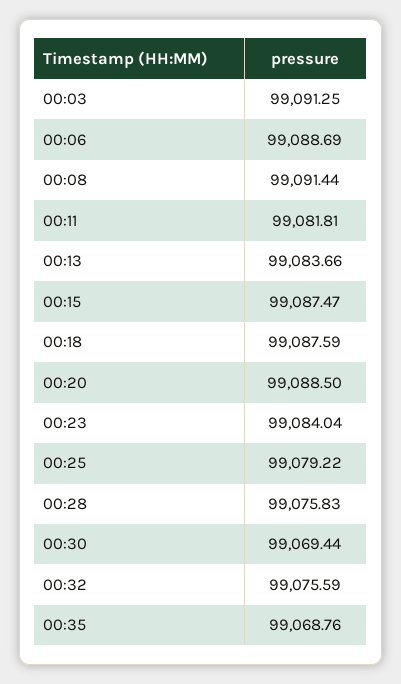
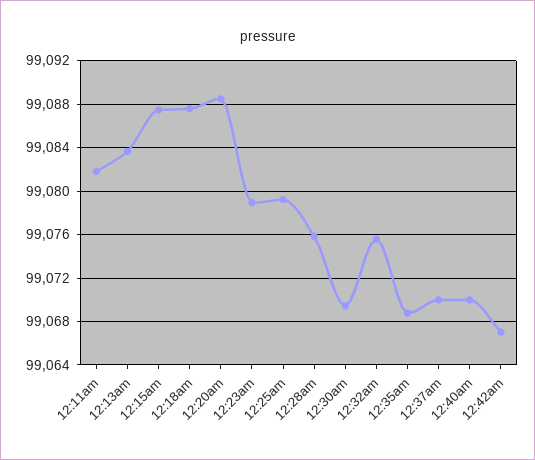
00:03: 99091.25 -> none
00:06: 99088.69 -> none
00:08: 99091.44 -> none
00:23: 99084.04 -> 99079
12:37am: none -> 99070
12:40am: none -> 99070
12:42am: none -> 99067

